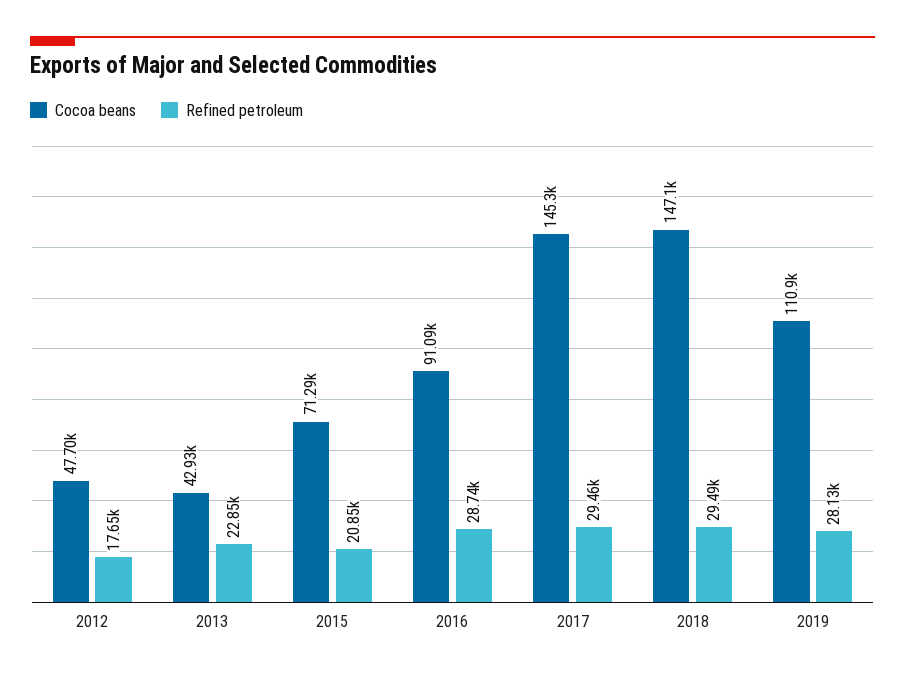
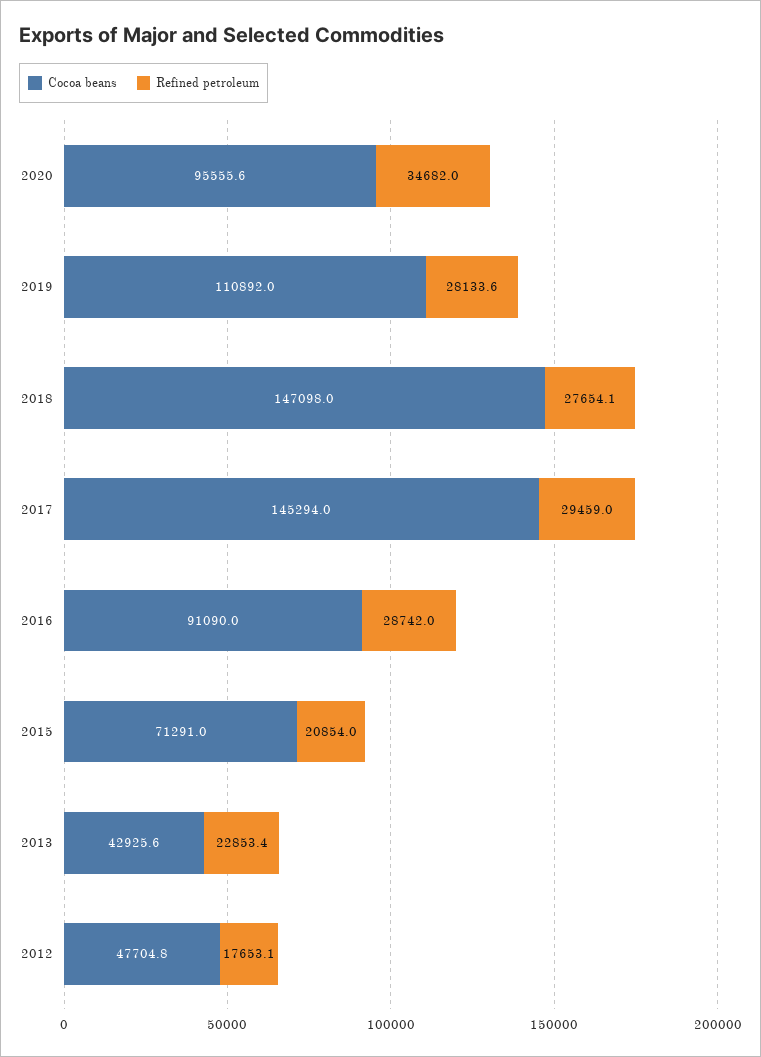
Refined petroleum, 2018: 29490 -> 27654.1
Cocoa beans, 2020: none -> 95555.6
Refined petroleum, 2020: none -> 34682

